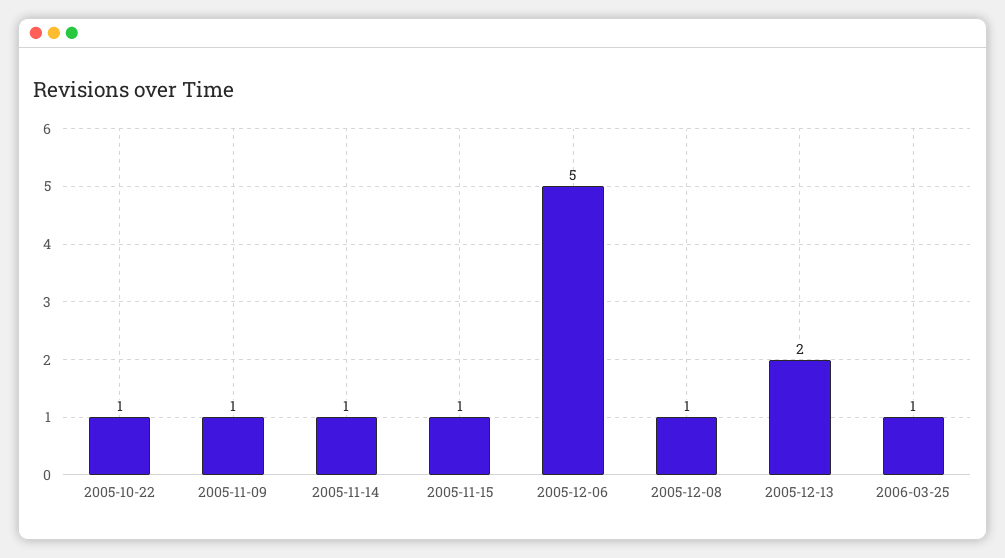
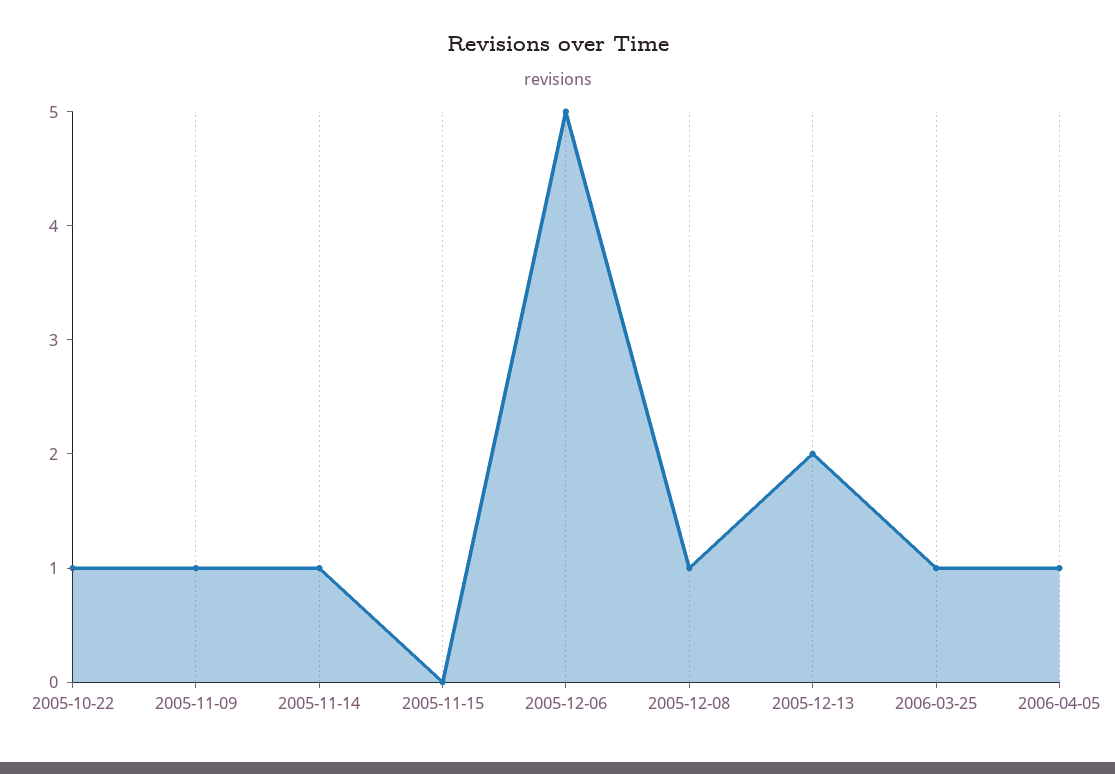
2005-11-15: 1 -> 0
2006-04-05: none -> 1

